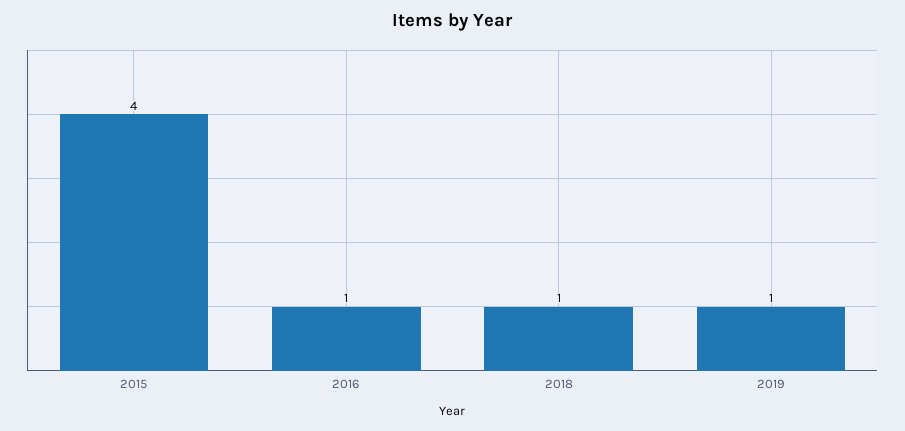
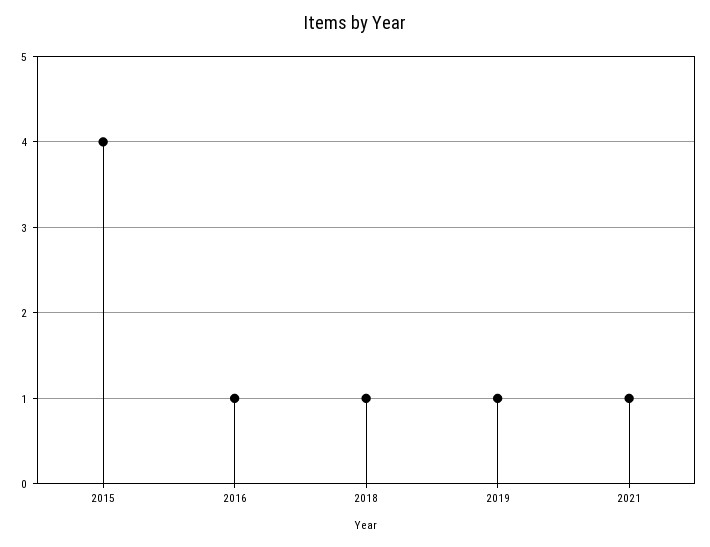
2021: none -> 1

